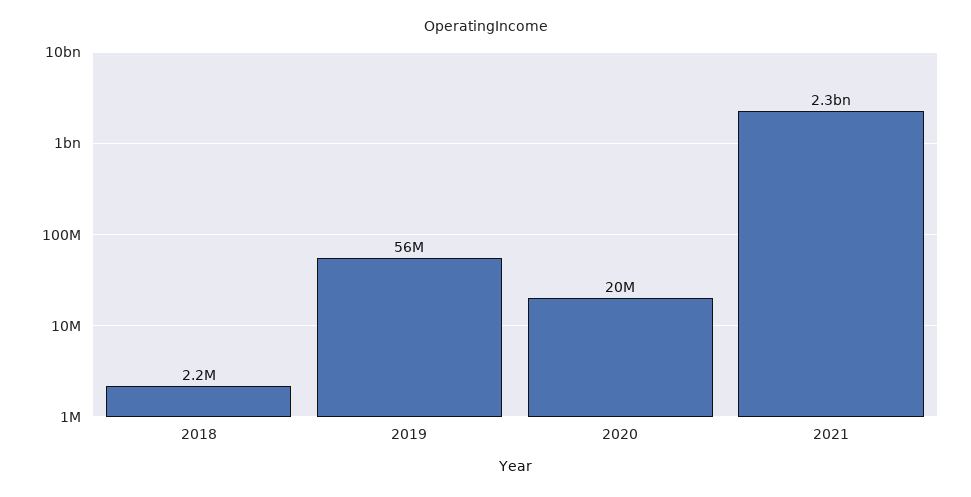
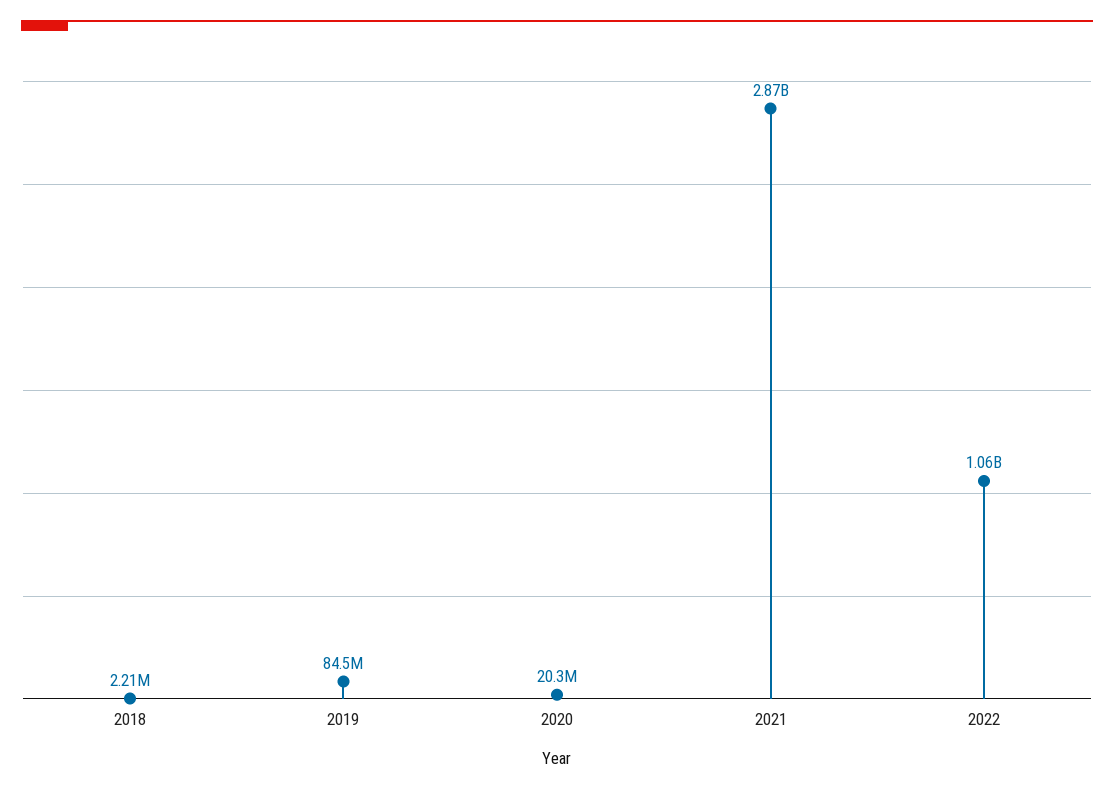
2019: 56000000 -> 84500000
2021: 2300000000 -> 2870000000
2022: none -> 1060000000

